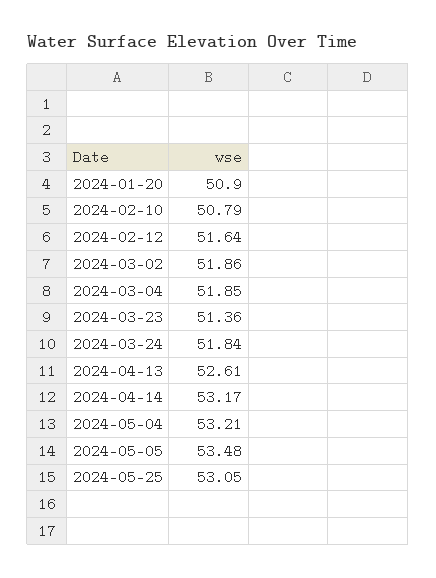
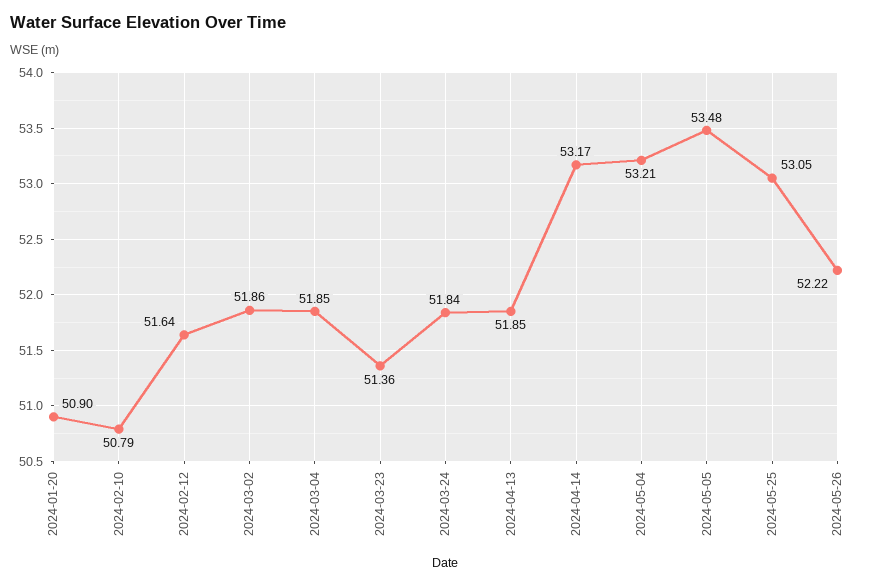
2024-04-13: 52.61 -> 51.85
2024-05-26: none -> 52.22

